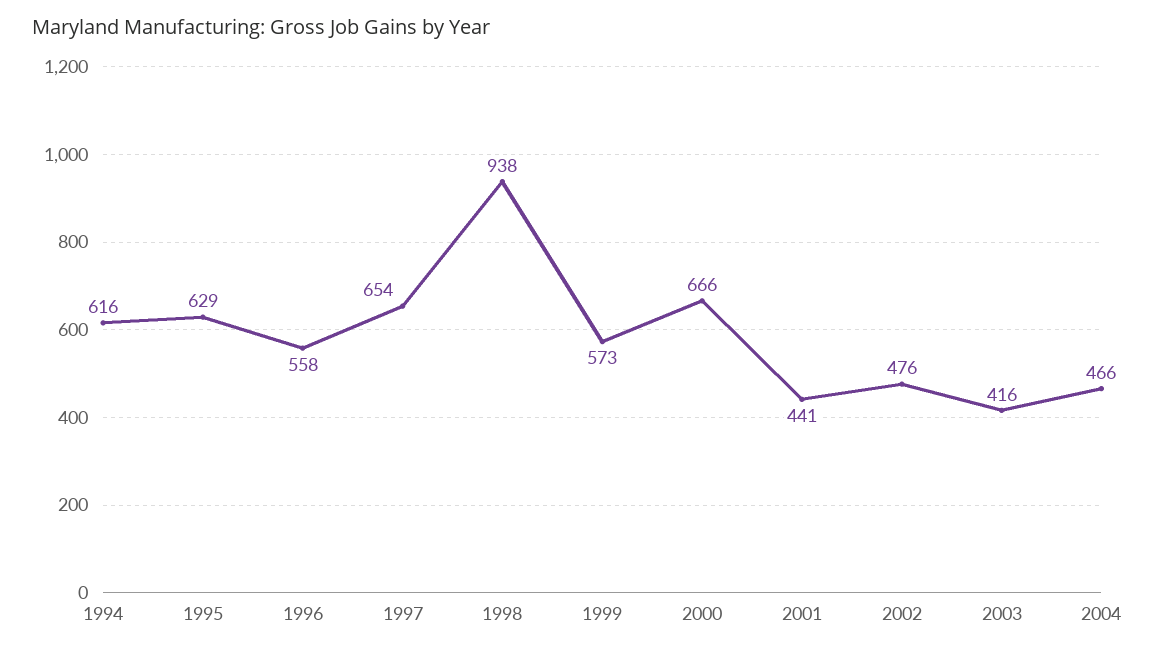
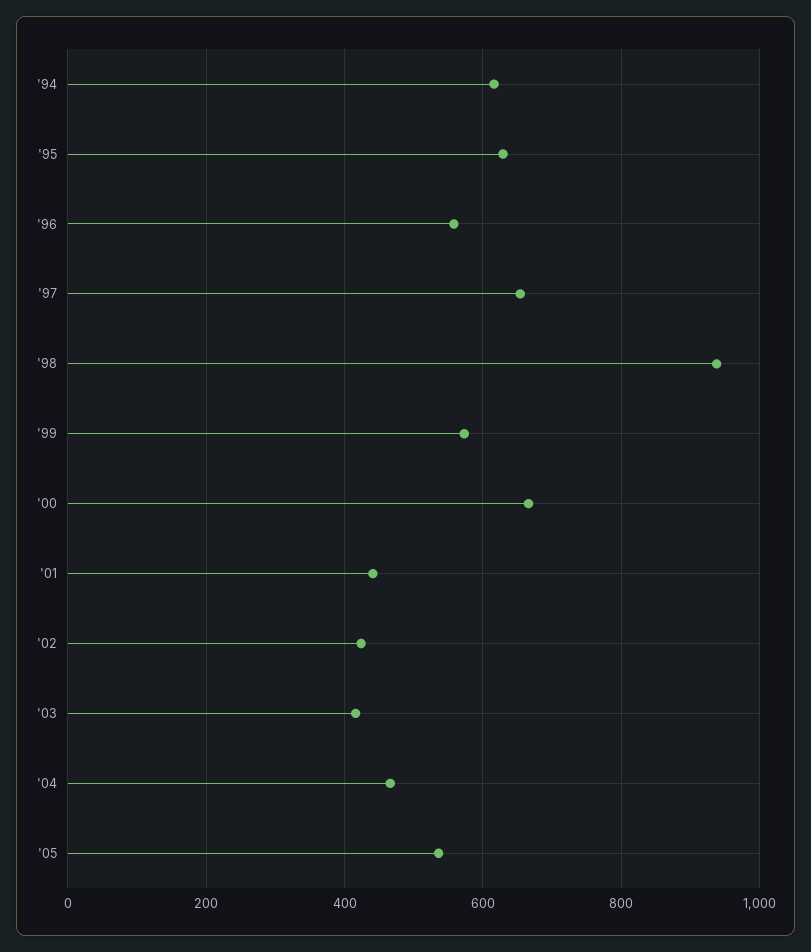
2002: 476 -> 420
'05: none -> 540

